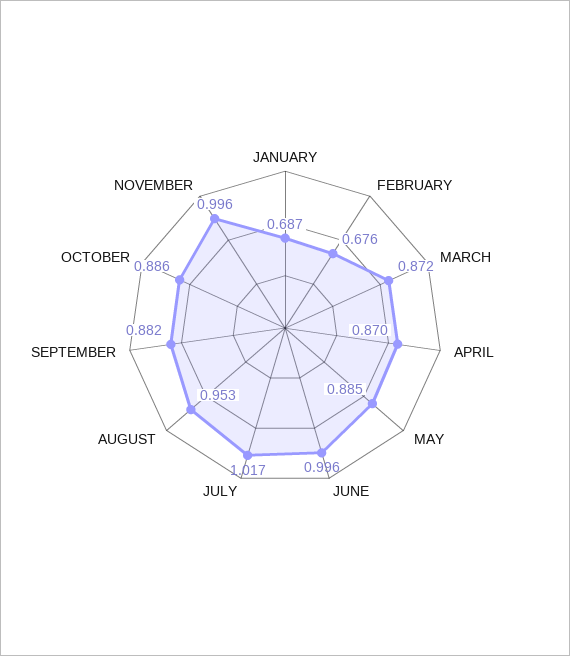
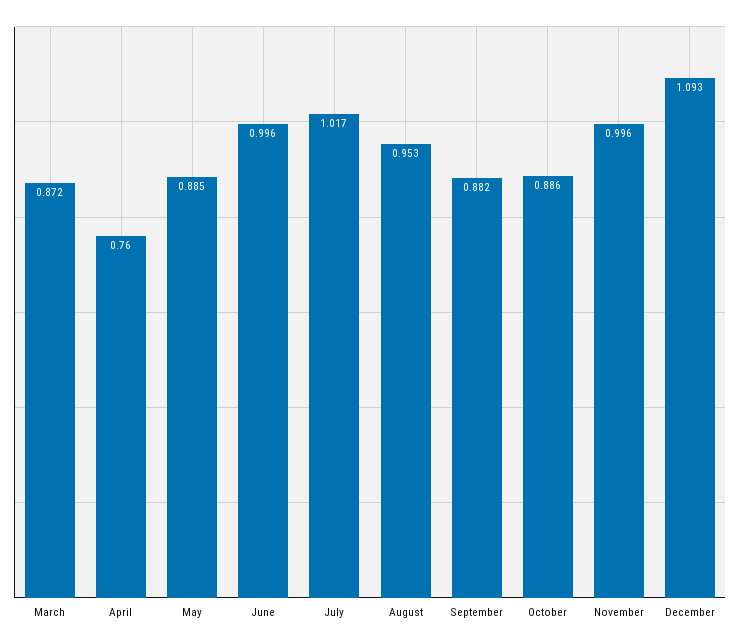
JANUARY: 0.687 -> none
FEBRUARY: 0.676 -> none
APRIL: 0.87 -> 0.76
December: none -> 1.093

